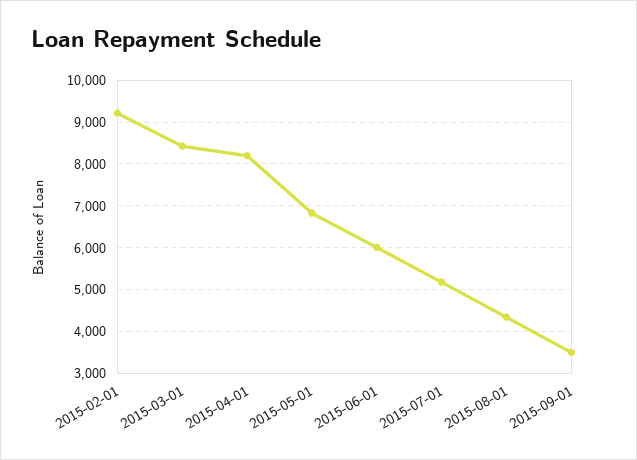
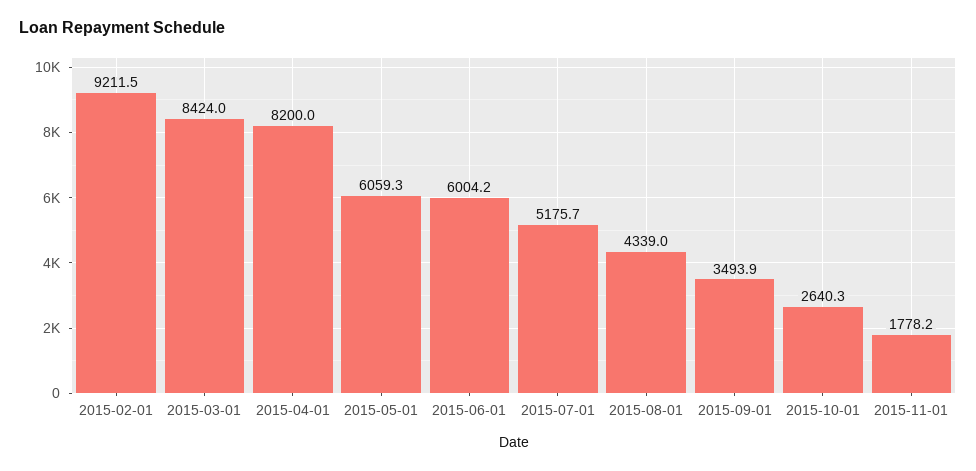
2015-05-01: 6800 -> 6059.3
2015-10-01: none -> 2640.3
2015-11-01: none -> 1778.2

